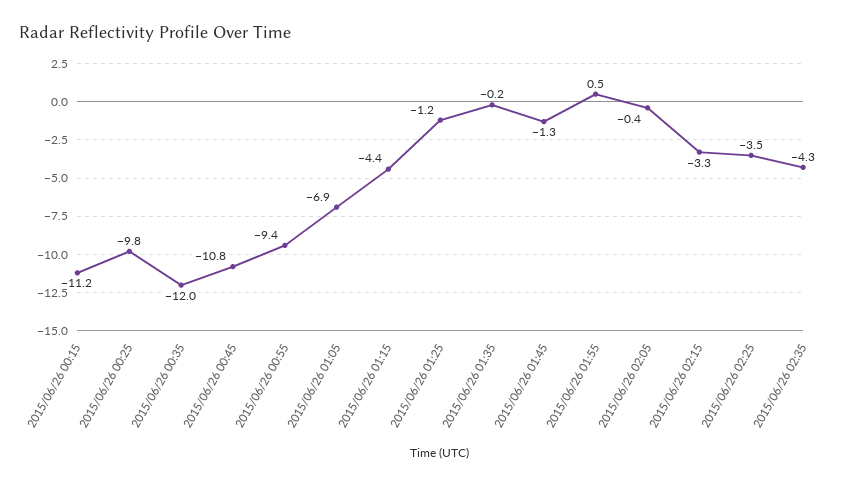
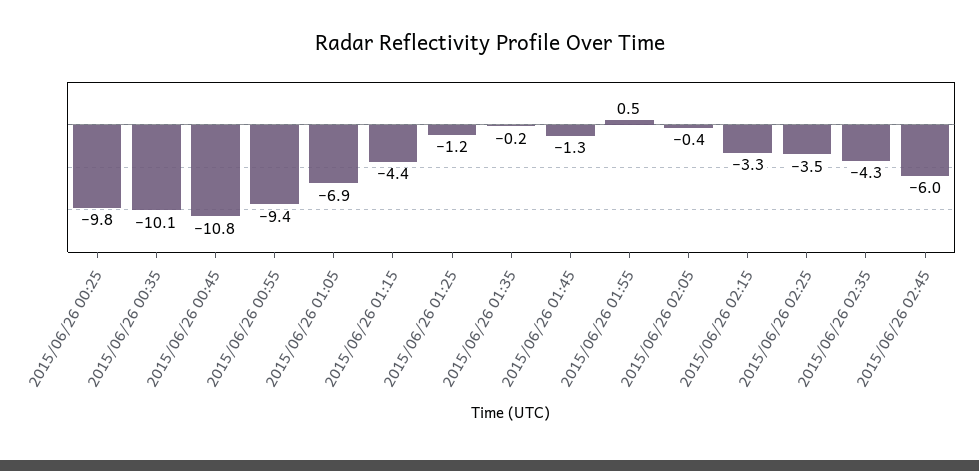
2015/06/26 00:15: -11.2 -> none
2015/06/26 00:35: -12 -> -10.1
2015/06/26 02:45: none -> -6

